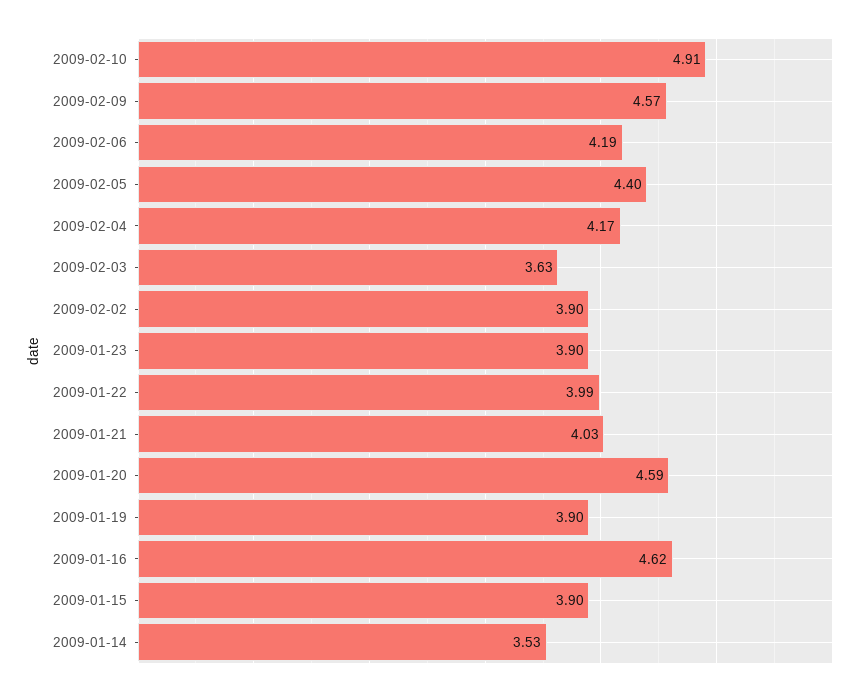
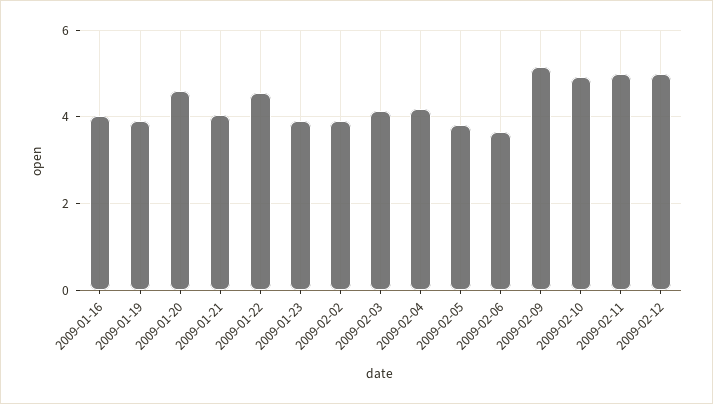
2009-02-09: 4.57 -> 5.2
2009-02-06: 4.19 -> 3.6
2009-02-05: 4.4 -> 3.8
2009-02-03: 3.63 -> 4.2
2009-01-22: 3.99 -> 4.6
2009-01-16: 4.62 -> 4
2009-01-15: 3.9 -> none
2009-01-14: 3.53 -> none
2009-02-11: none -> 5
2009-02-12: none -> 5

